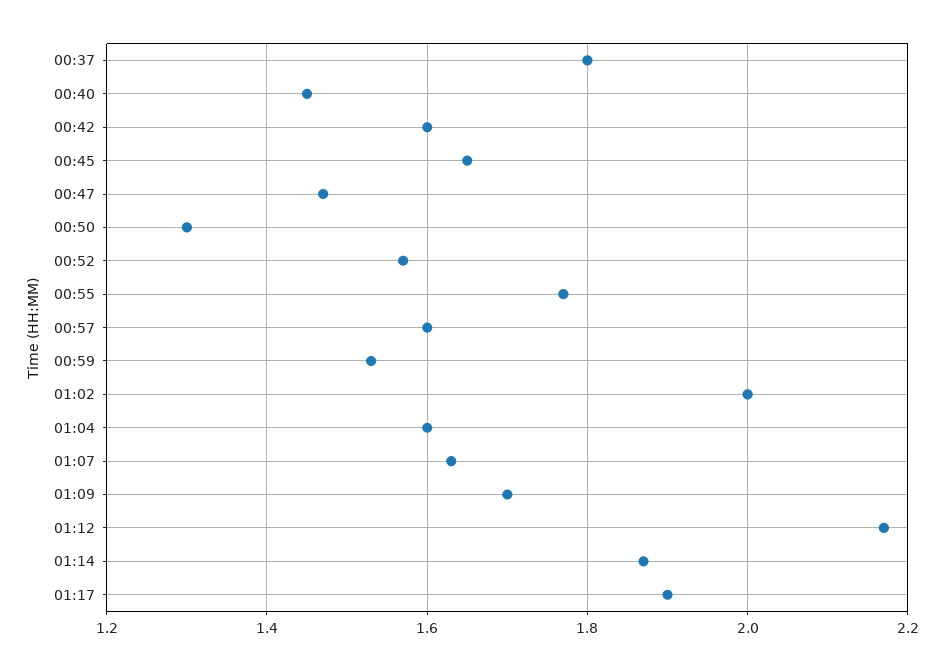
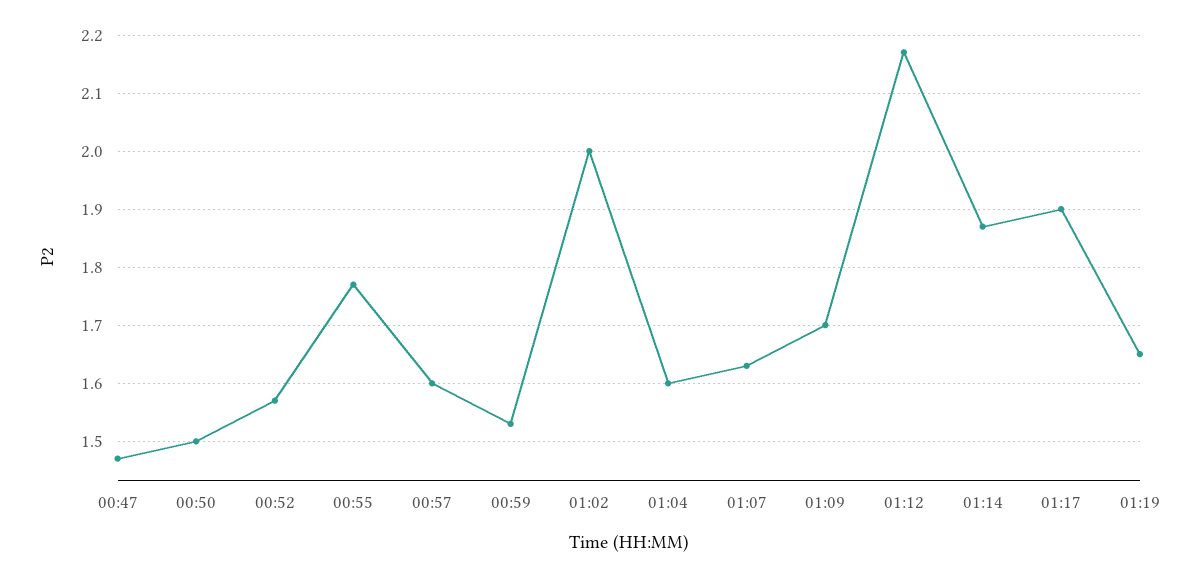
00:37: 1.8 -> none
00:40: 1.45 -> none
00:42: 1.6 -> none
00:45: 1.65 -> none
00:50: 1.3 -> 1.5
01:19: none -> 1.65

